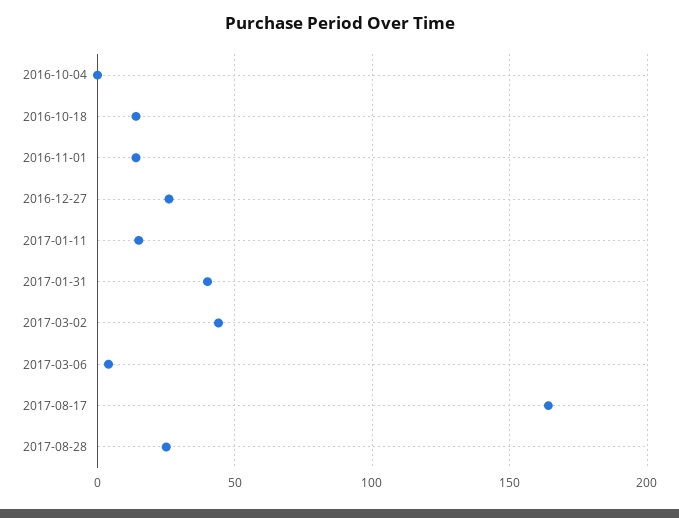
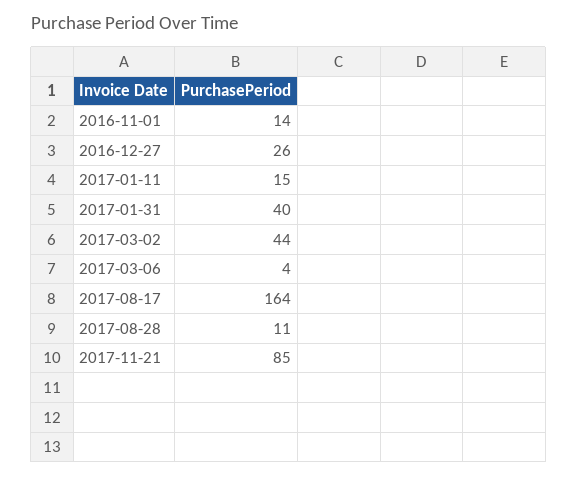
2016-10-04: 0 -> none
2016-10-18: 15 -> none
2017-08-28: 25 -> 11
2017-11-21: none -> 85

